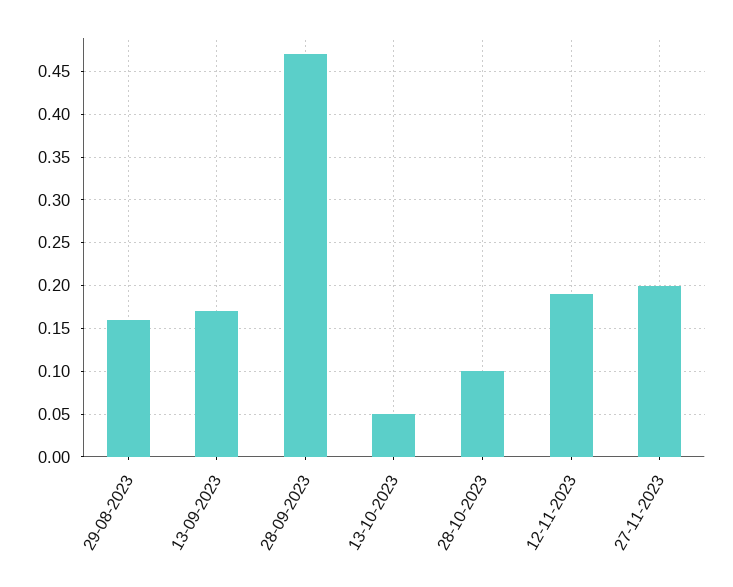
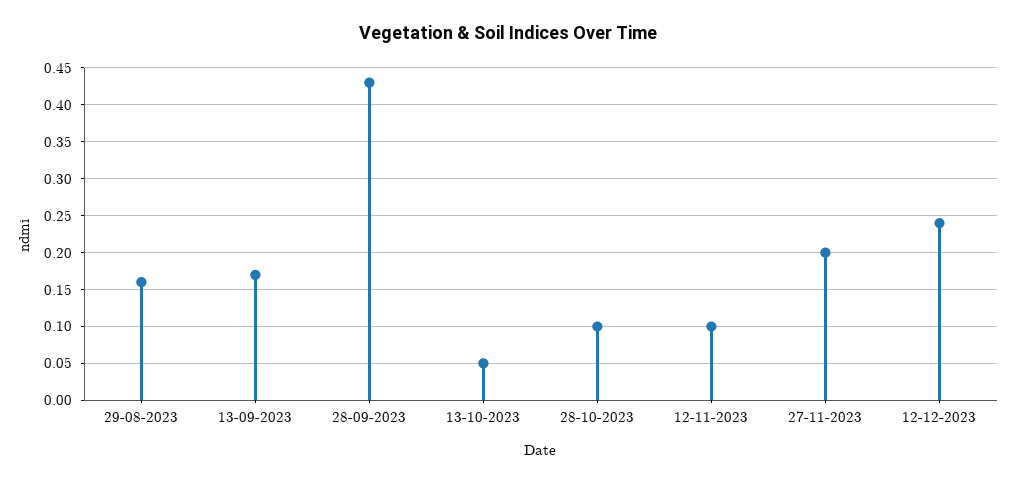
28-09-2023: 0.47 -> 0.43
12-11-2023: 0.19 -> 0.1
12-12-2023: none -> 0.24

